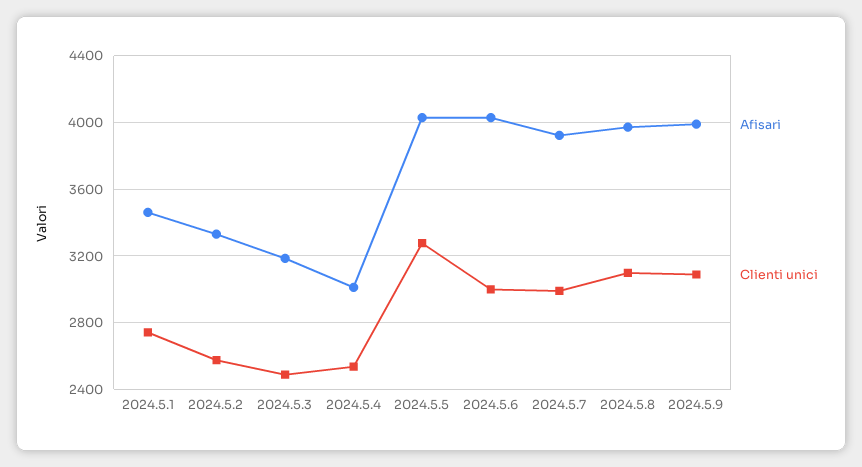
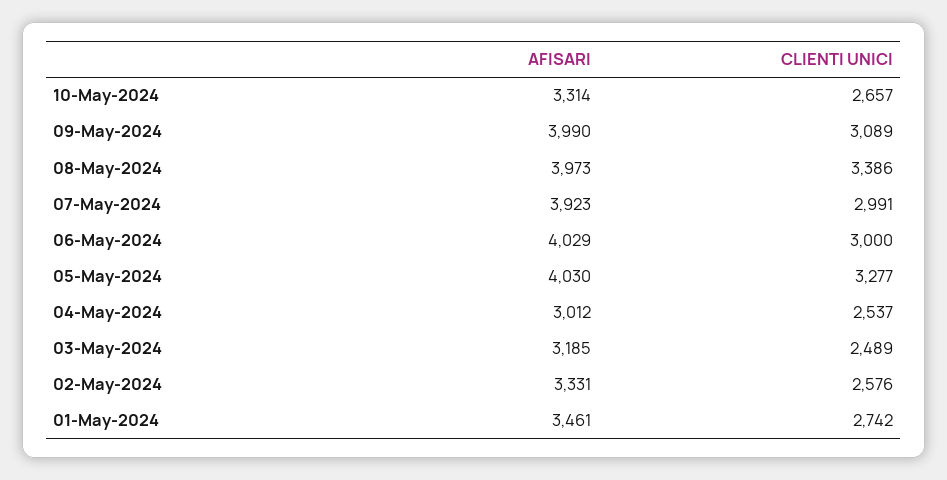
Clienti unici, 2024.5.8: 3100 -> 3386
Afisari, 10-May-2024: none -> 3314
Clienti unici, 10-May-2024: none -> 2657

